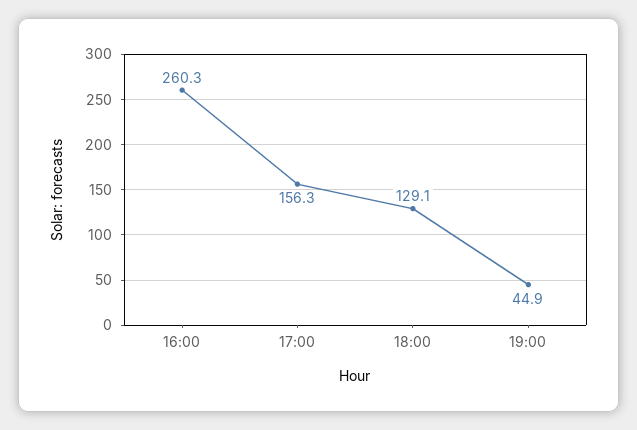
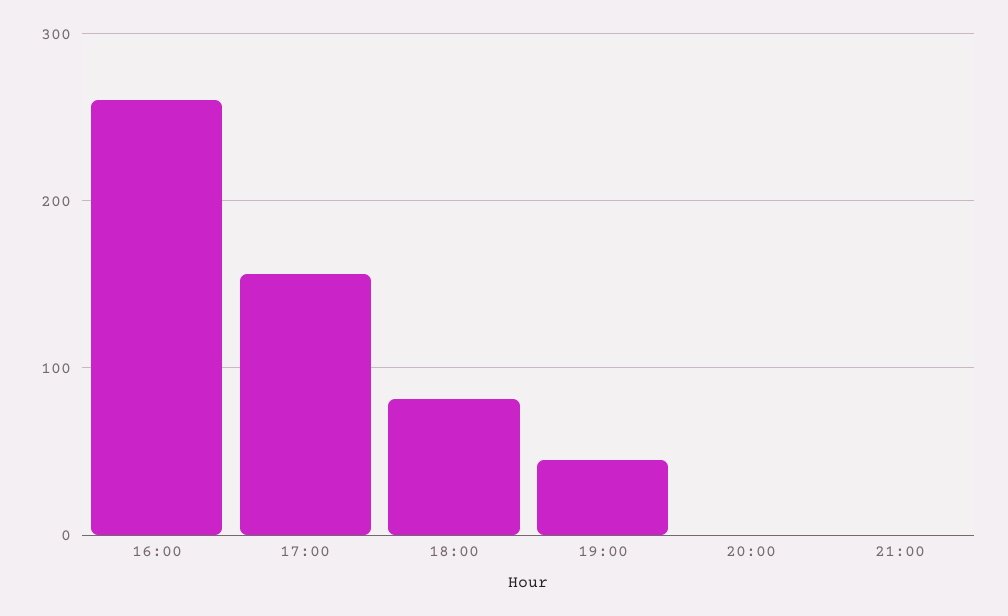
18:00: 129.1 -> 80
20:00: none -> 0
21:00: none -> 0

